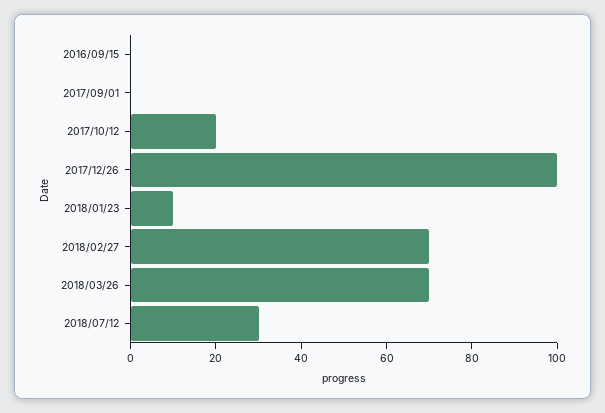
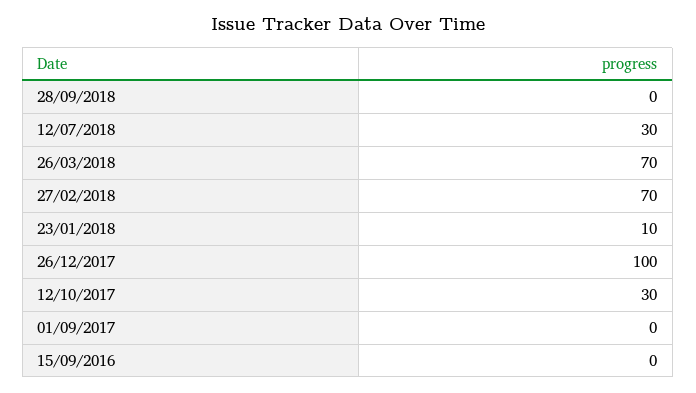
2017/10/12: 20 -> 30
28/09/2018: none -> 0

